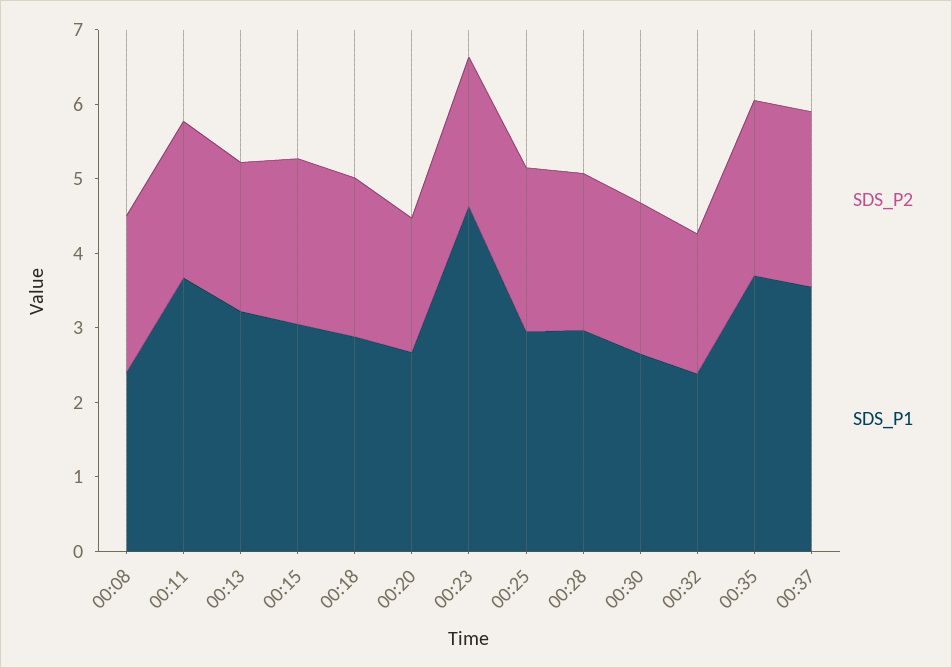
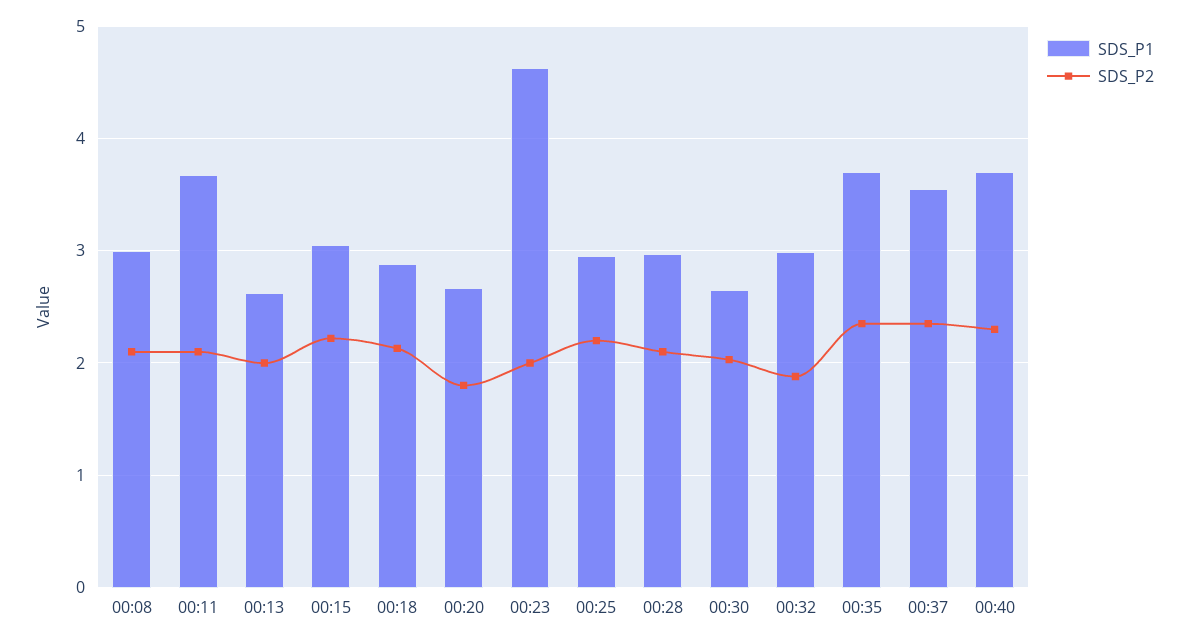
SDS_P1, 00:08: 2.4 -> 3
SDS_P1, 00:13: 3.2 -> 2.6
SDS_P1, 00:32: 2.4 -> 3
SDS_P1, 00:40: none -> 3.7
SDS_P2, 00:40: none -> 2.3

